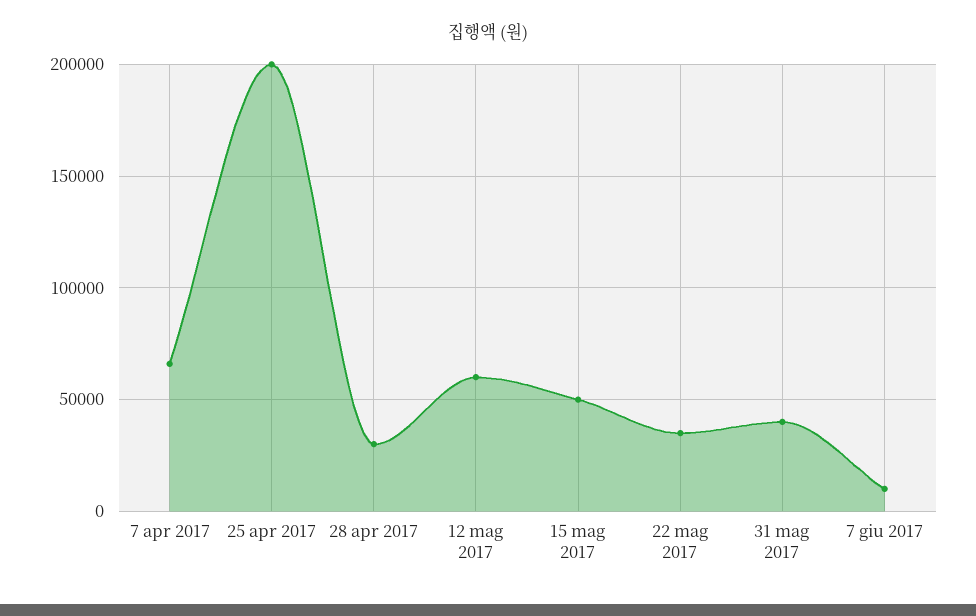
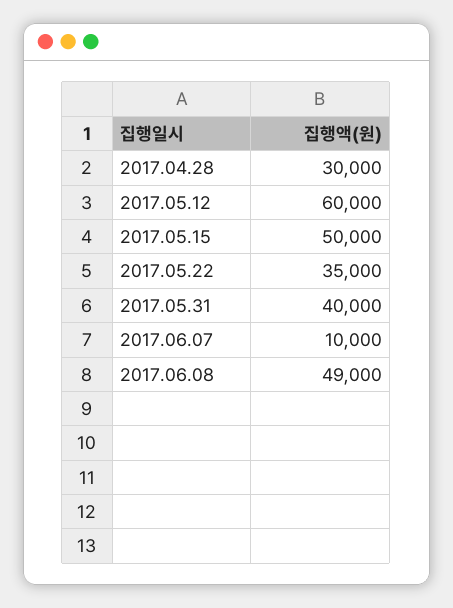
7 apr 2017: 65000 -> none
25 apr 2017: 200000 -> none
2017.06.08: none -> 49000

